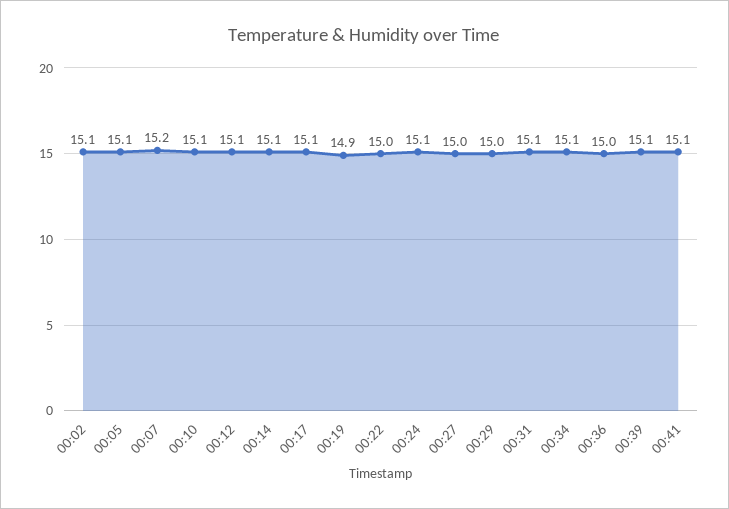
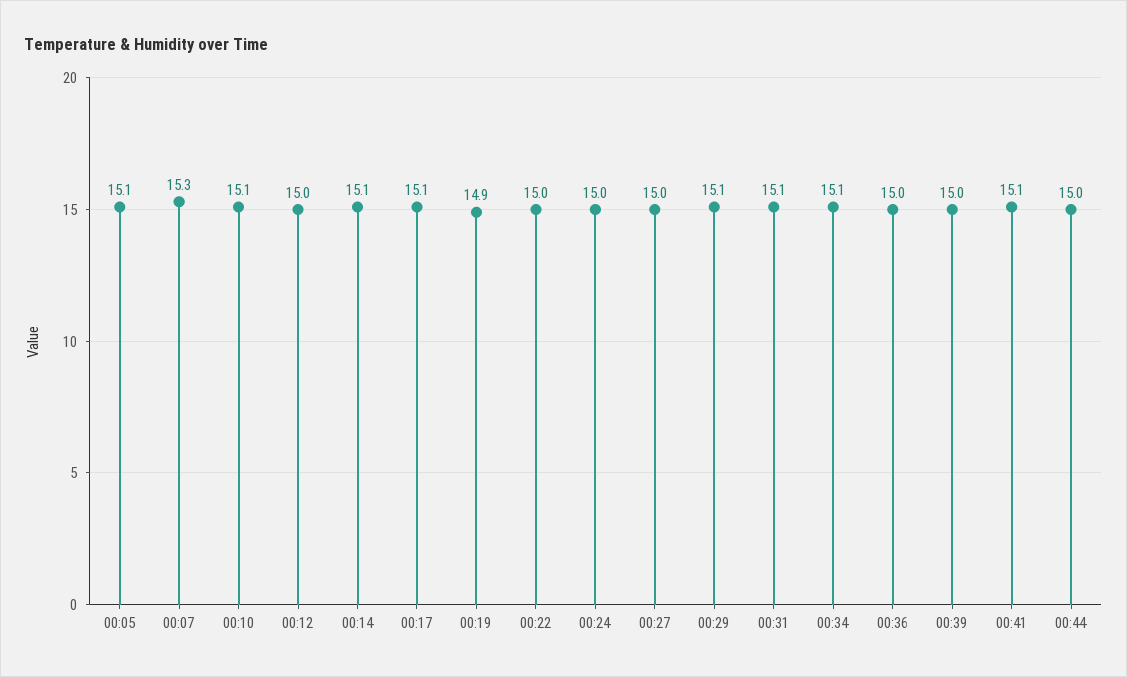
00:02: 15.1 -> none
00:07: 15.2 -> 15.3
00:12: 15.1 -> 15
00:24: 15.1 -> 15
00:29: 15 -> 15.1
00:39: 15.1 -> 15
00:44: none -> 15

